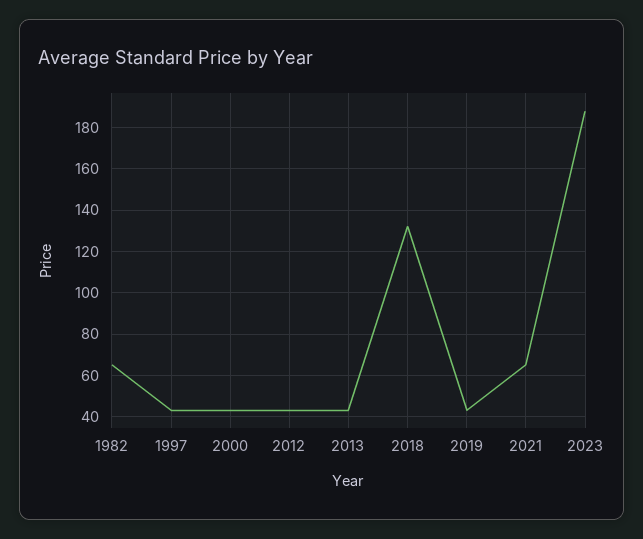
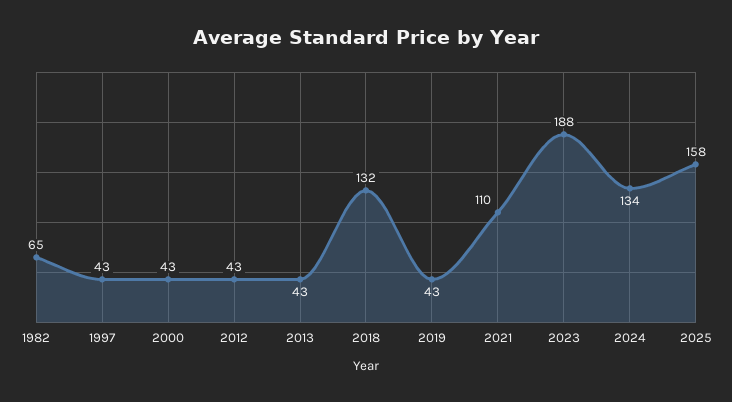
2021: 65 -> 110
2024: none -> 134
2025: none -> 158

